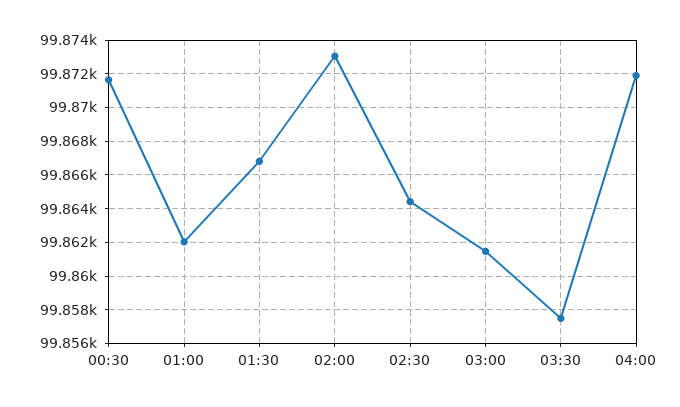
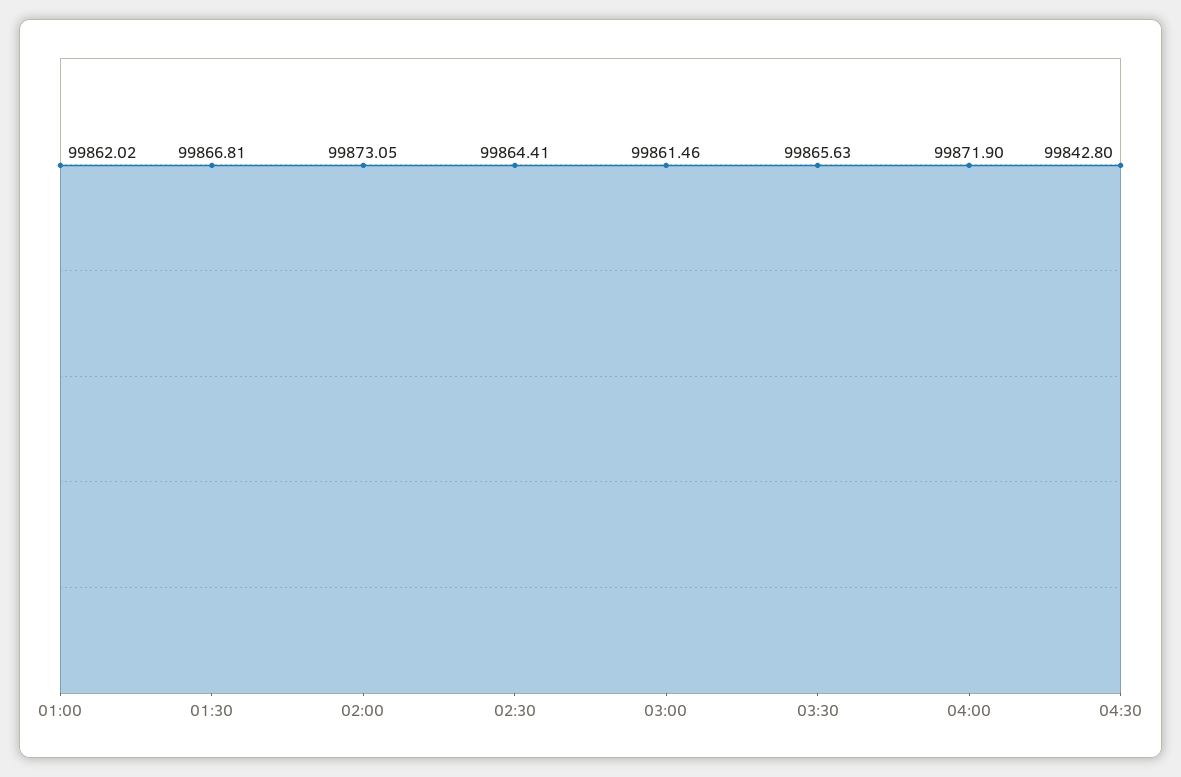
00:30: 99871.5 -> none
03:30: 99857.5 -> 99865.63
04:30: none -> 99842.8

